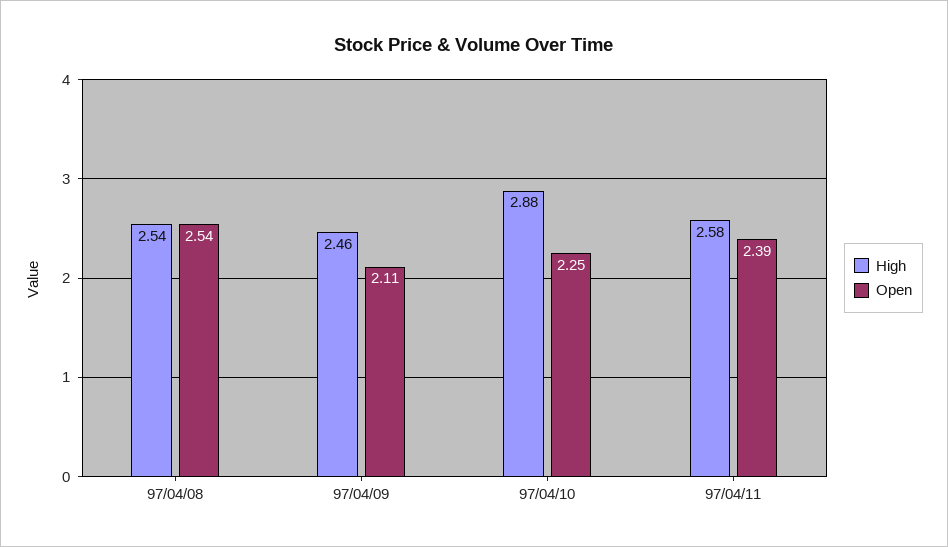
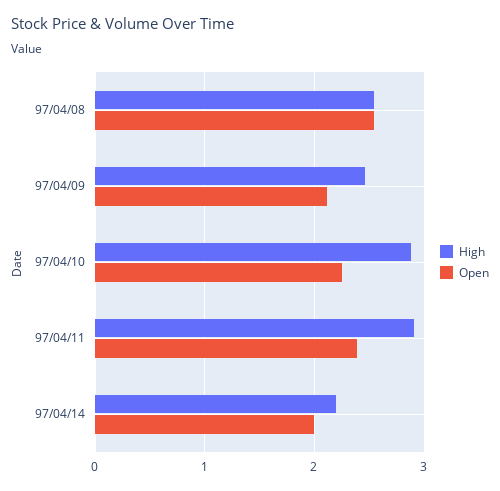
High, 97/04/11: 2.58 -> 2.9
High, 97/04/14: none -> 2.2
Open, 97/04/14: none -> 2

